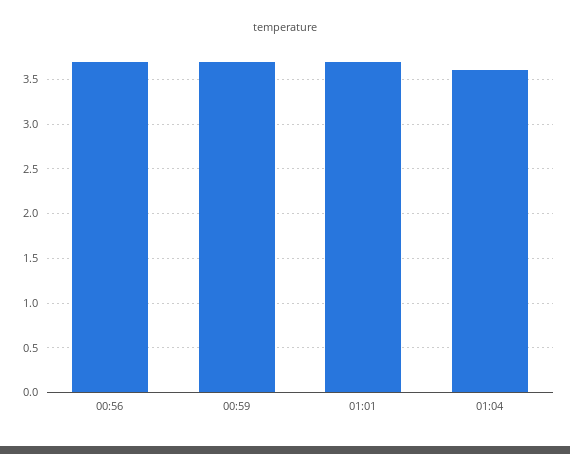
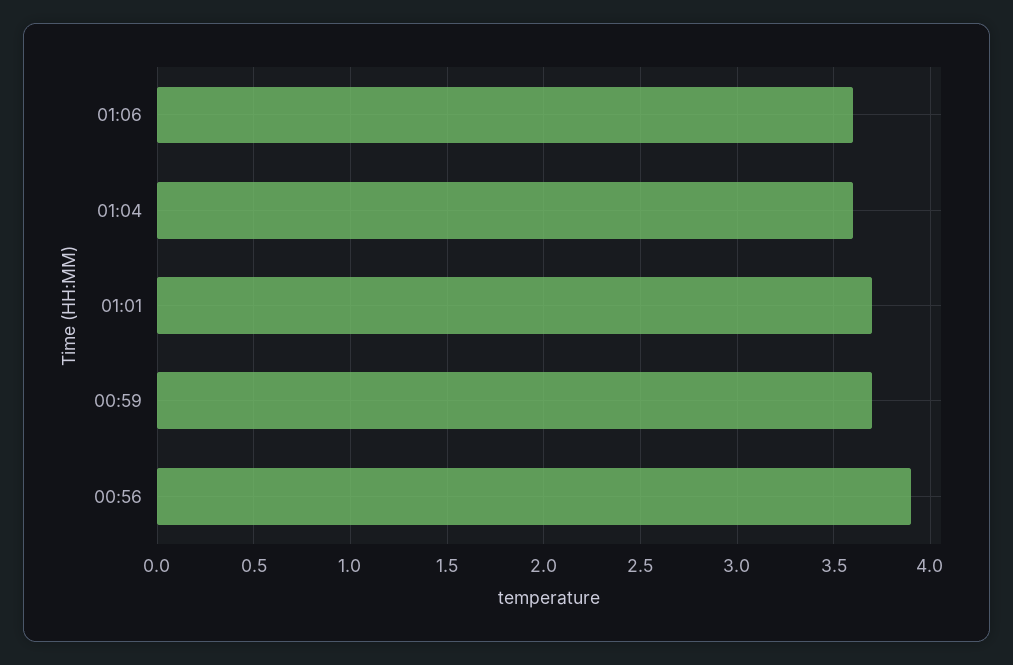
00:56: 3.7 -> 3.9
01:06: none -> 3.6

